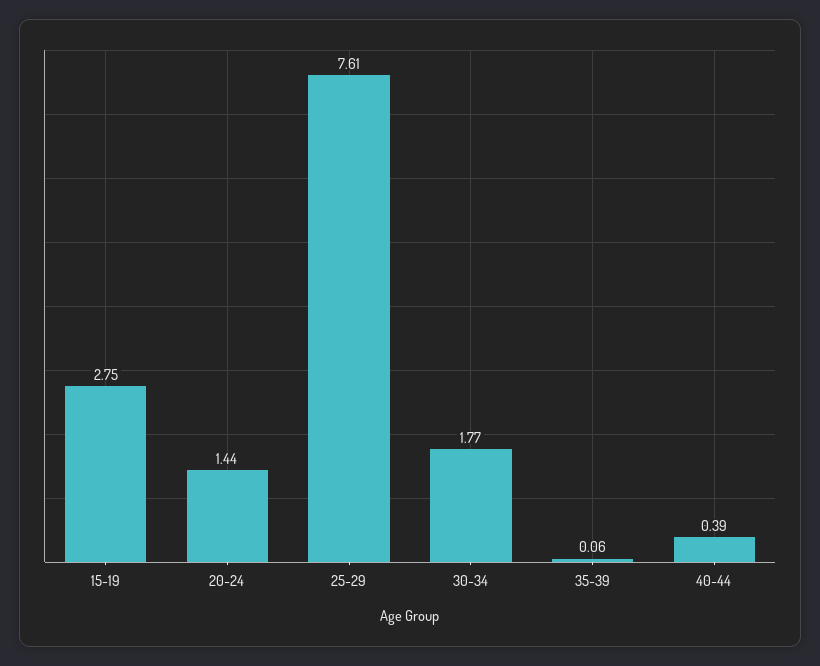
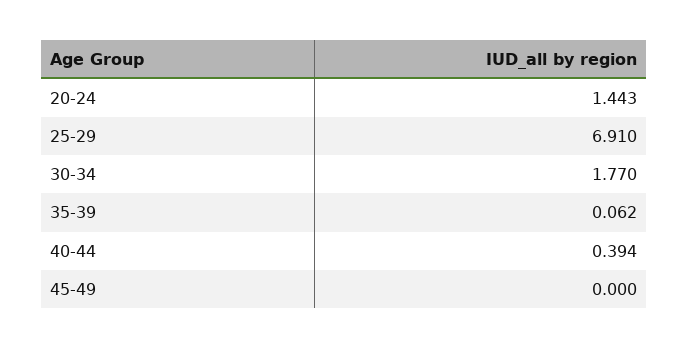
15-19: 2.75 -> none
25-29: 7.61 -> 6.91
45-49: none -> 0

